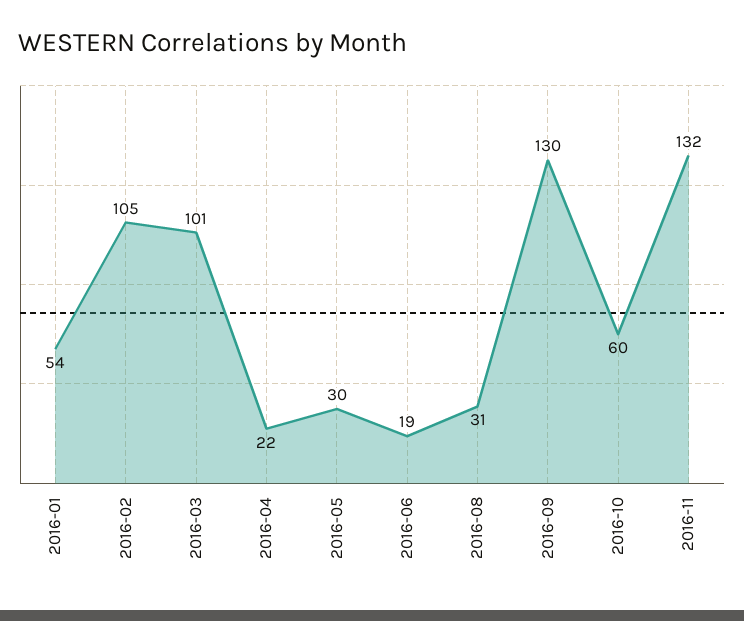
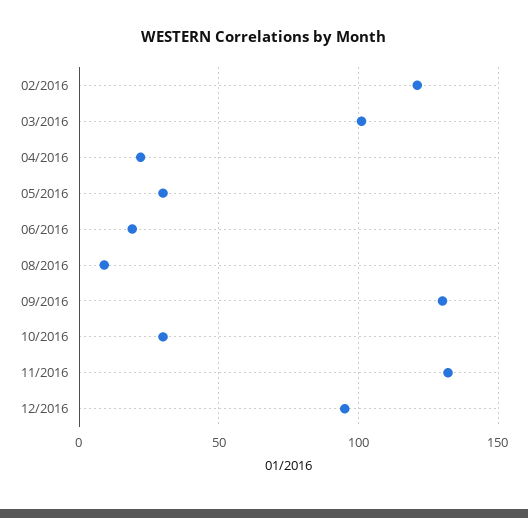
2016-01: 54 -> none
2016-02: 105 -> 120
2016-08: 31 -> 10
2016-10: 60 -> 30
12/2016: none -> 95

